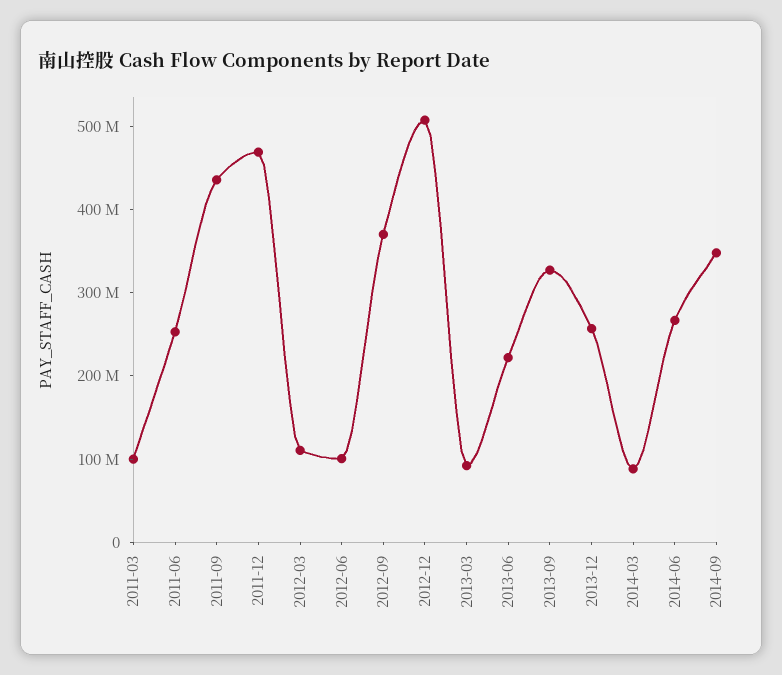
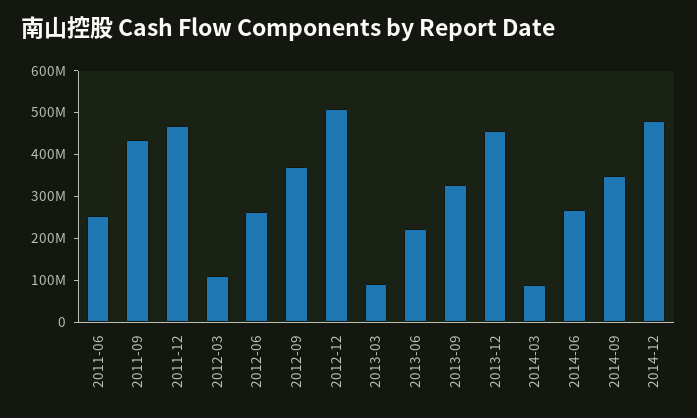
2011-03: 100000000 -> none
2012-06: 100000000 -> 260000000
2013-12: 260000000 -> 460000000
2014-12: none -> 480000000

